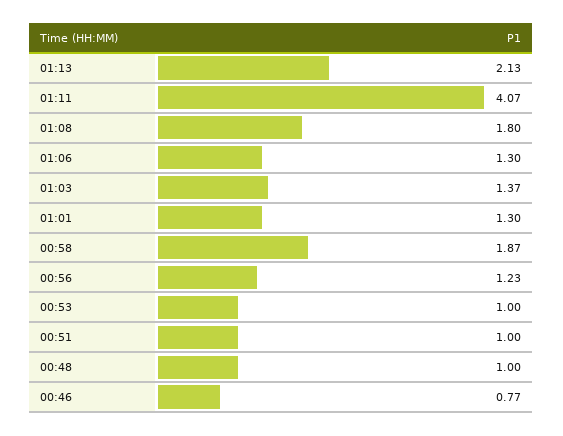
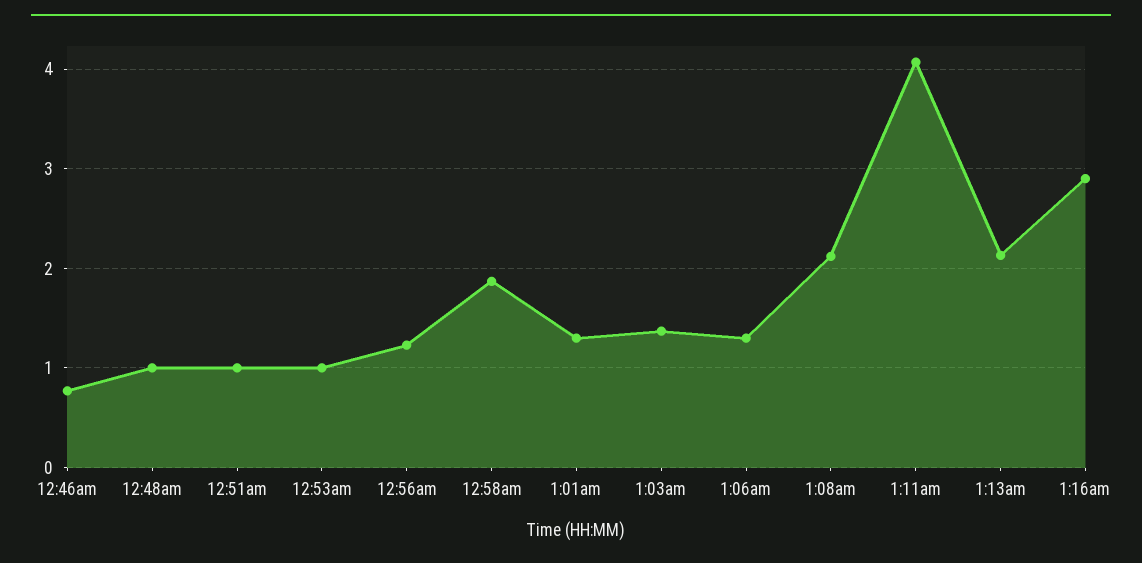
01:08: 1.8 -> 2.1
1:16am: none -> 2.9

